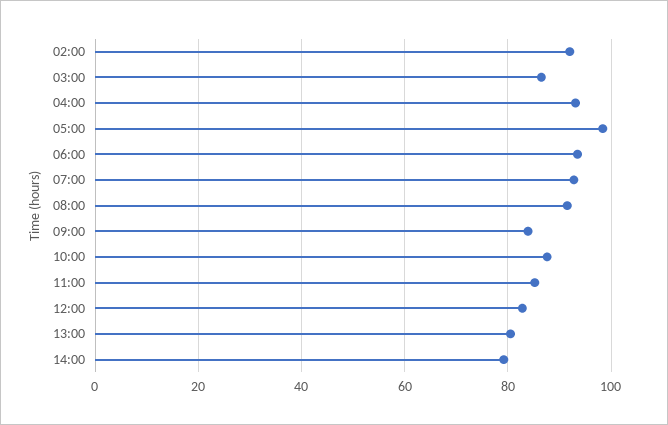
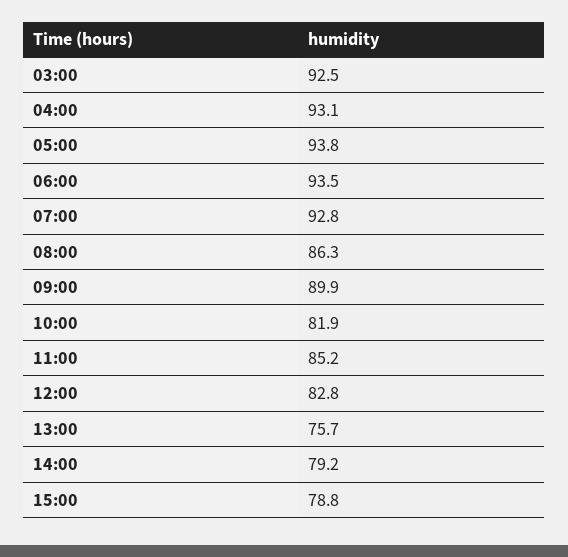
02:00: 92 -> none
03:00: 86 -> 92.5
05:00: 98 -> 93.8
08:00: 92 -> 86.3
09:00: 84 -> 89.9
10:00: 88 -> 81.9
13:00: 80 -> 75.7
15:00: none -> 78.8

